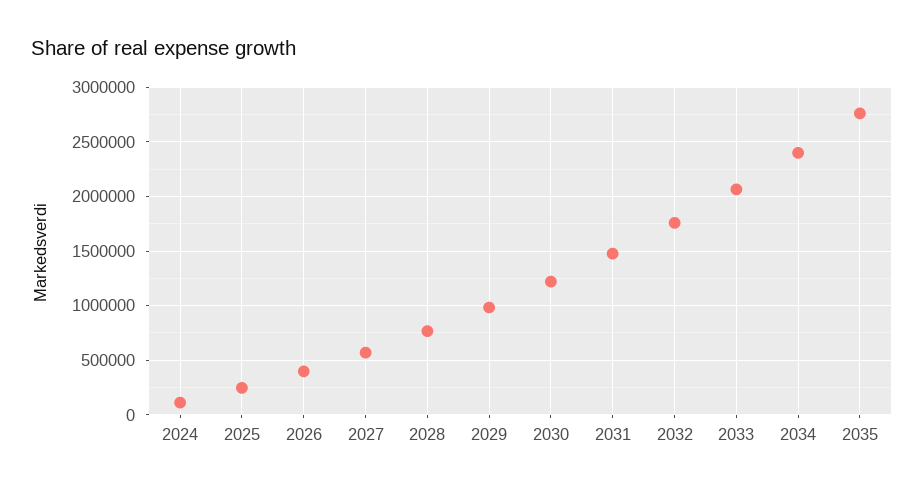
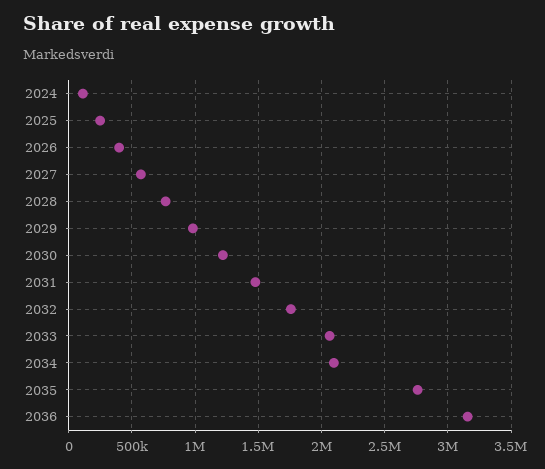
2034: 2400000 -> 2100000
2036: none -> 3150000

